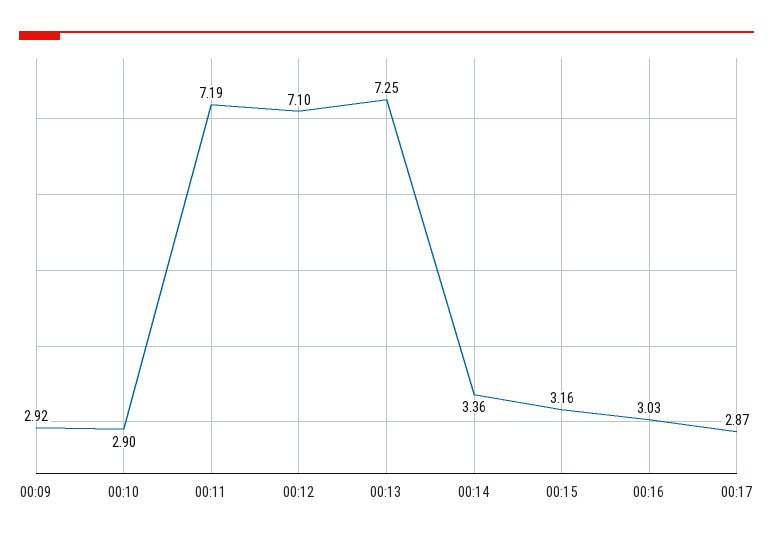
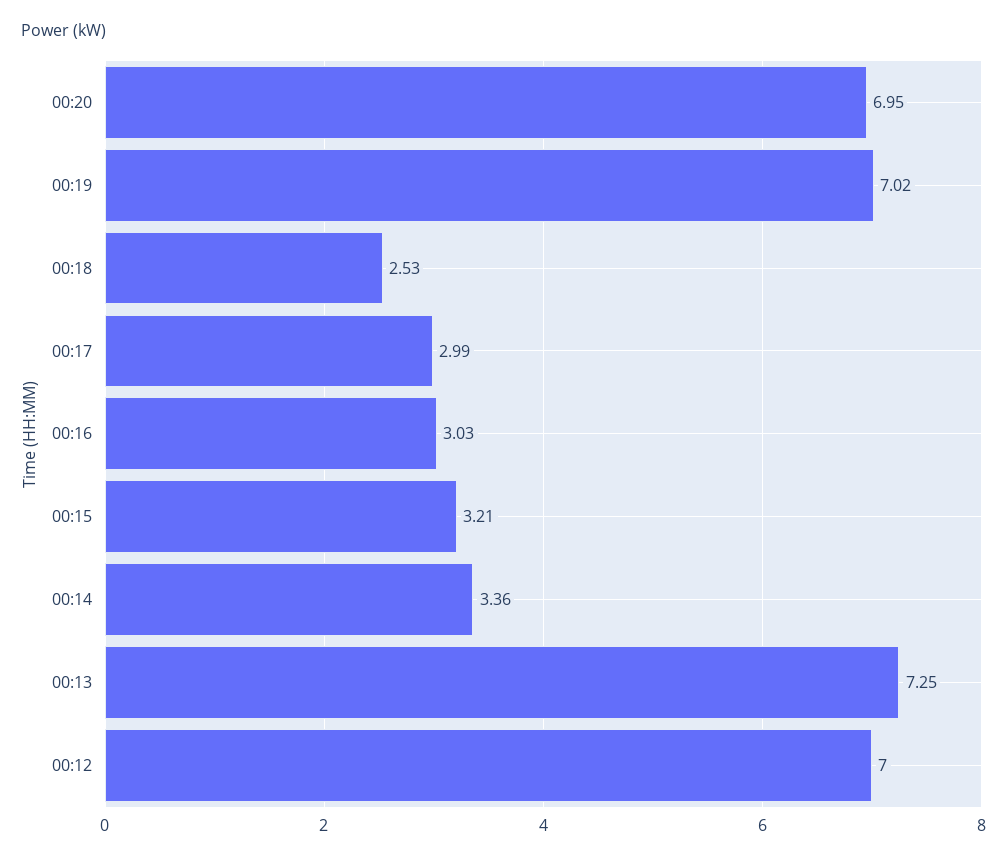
00:09: 2.92 -> none
00:10: 2.9 -> none
00:11: 7.19 -> none
00:12: 7.1 -> 7
00:15: 3.16 -> 3.21
00:17: 2.87 -> 2.99
00:20: none -> 6.95
00:19: none -> 7.02
00:18: none -> 2.53

